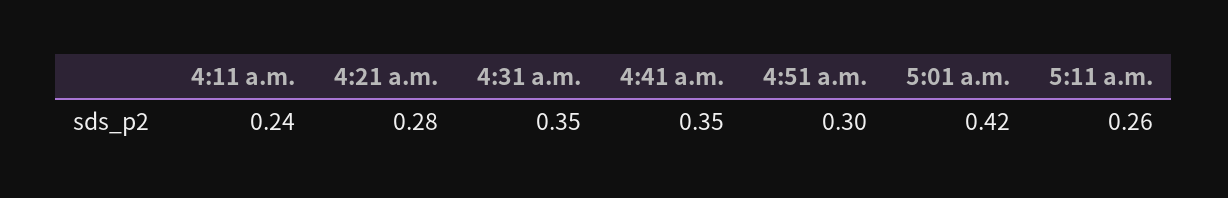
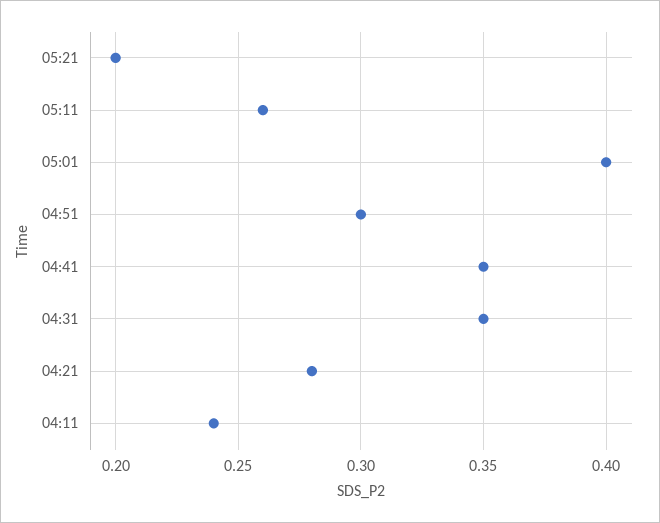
5:01 a.m.: 0.42 -> 0.4
05:21: none -> 0.2

